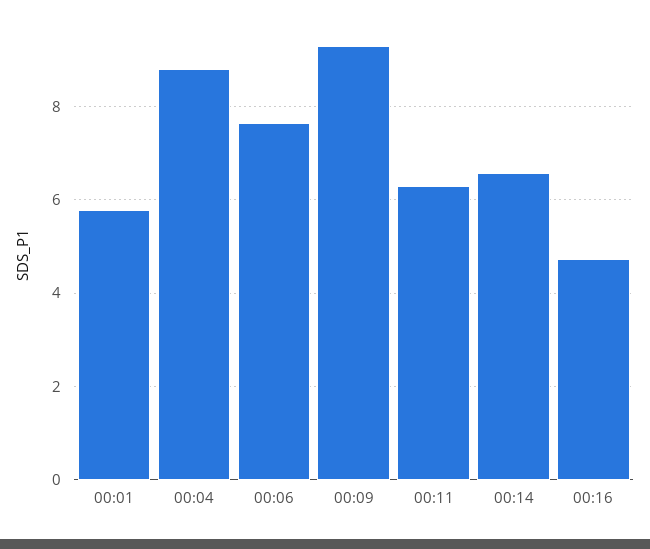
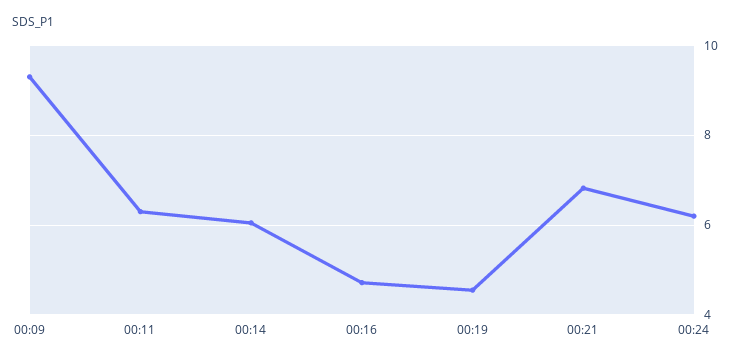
00:01: 5.8 -> none
00:04: 8.8 -> none
00:06: 7.6 -> none
00:14: 6.6 -> 6
00:19: none -> 4.6
00:21: none -> 6.8
00:24: none -> 6.2

